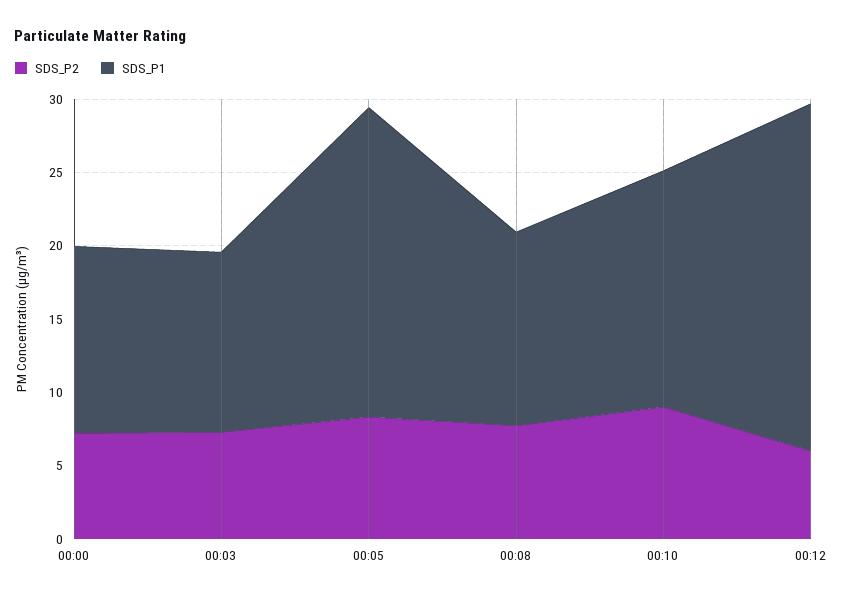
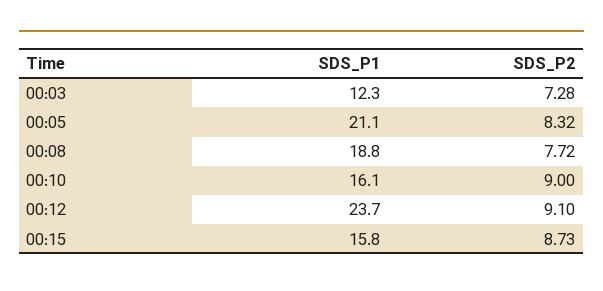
SDS_P2, 00:00: 7 -> none
SDS_P1, 00:00: 13 -> none
SDS_P1, 00:08: 13 -> 18.8
SDS_P2, 00:12: 6 -> 9.1
SDS_P1, 00:15: none -> 15.8
SDS_P2, 00:15: none -> 8.73

